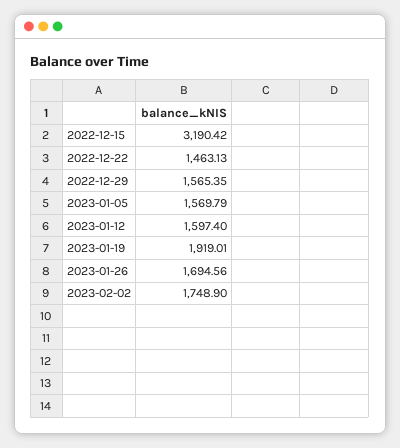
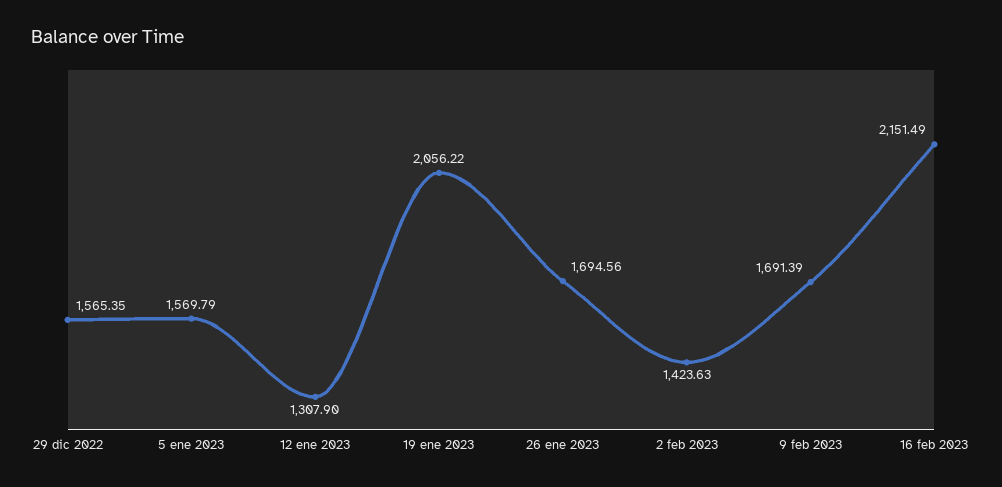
2022-12-15: 3190.42 -> none
2022-12-22: 1463.13 -> none
2023-01-12: 1597.4 -> 1307.9
2023-01-19: 1919.01 -> 2056.22
2023-02-02: 1748.9 -> 1423.63
9 feb 2023: none -> 1691.39
16 feb 2023: none -> 2151.49

